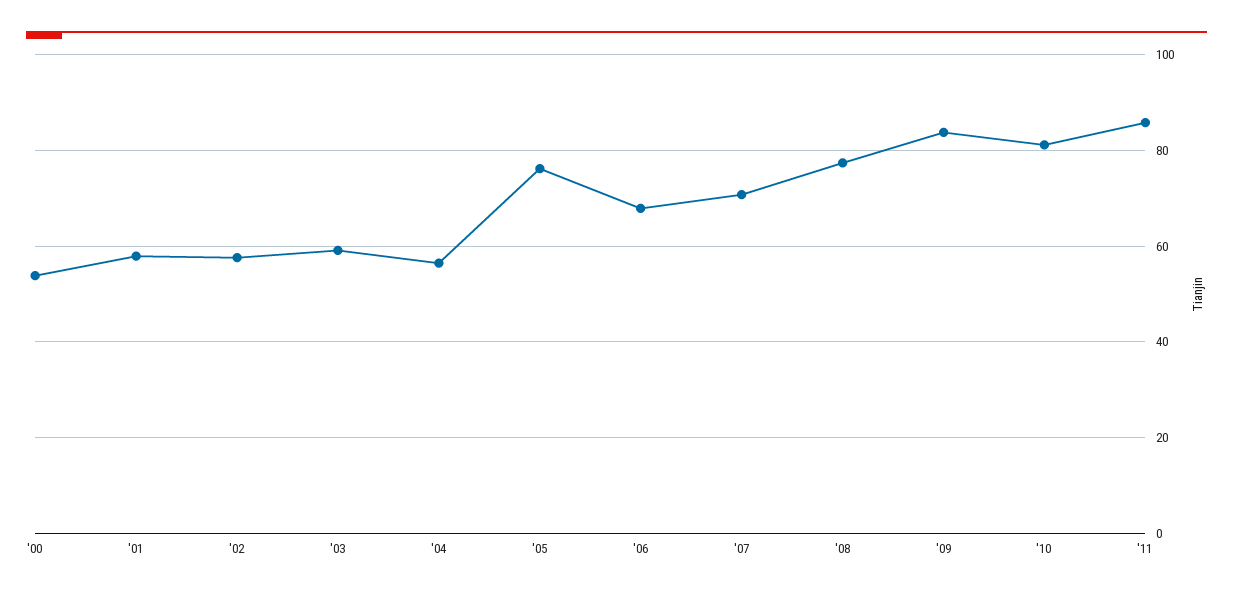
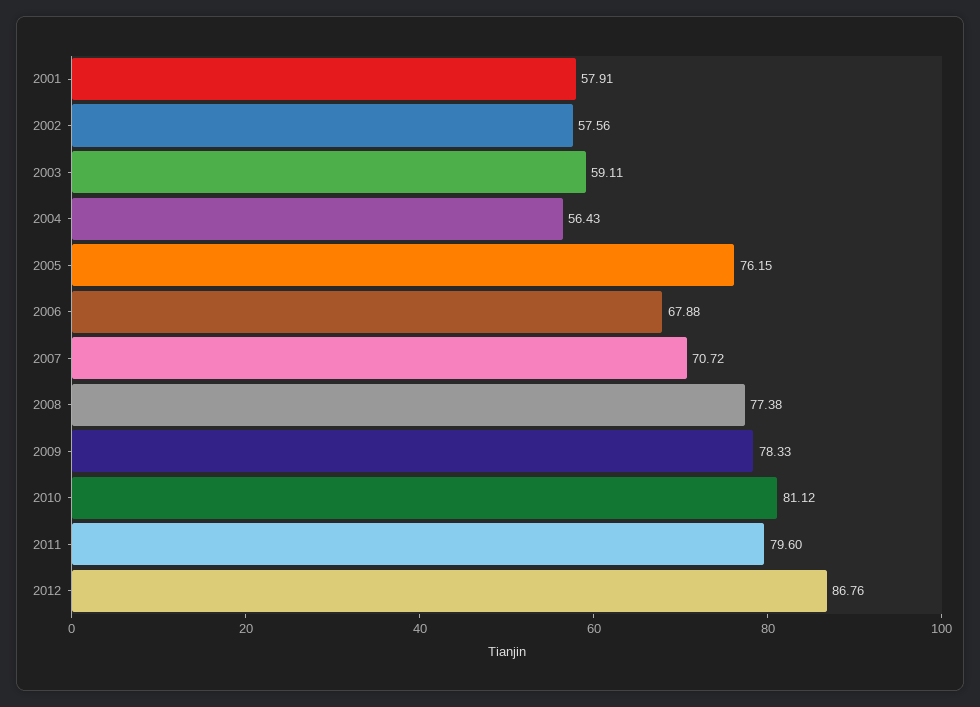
'00: 54 -> none
'09: 84 -> 78.33
'11: 86 -> 79.6
2012: none -> 86.76

